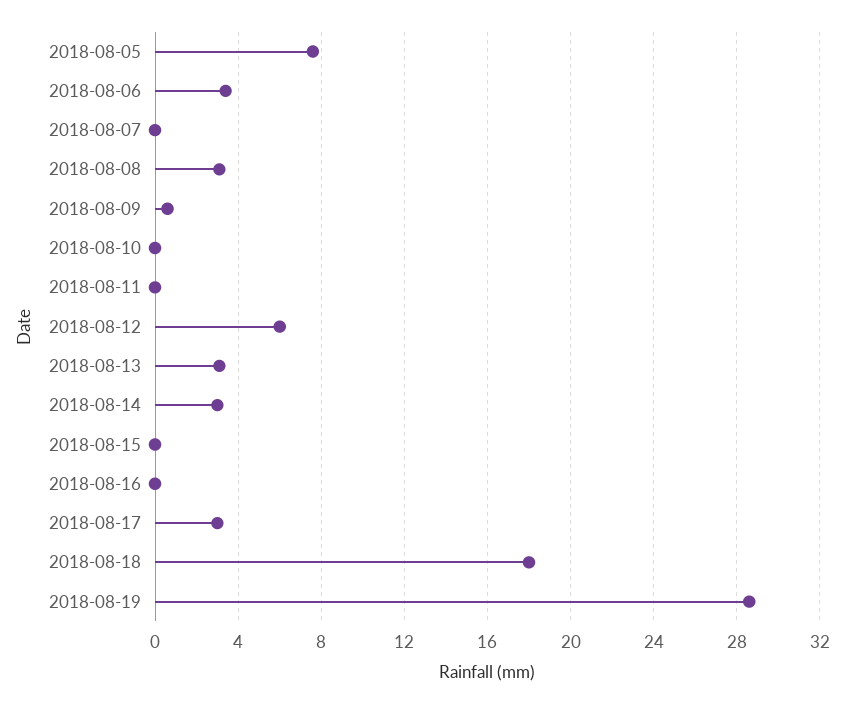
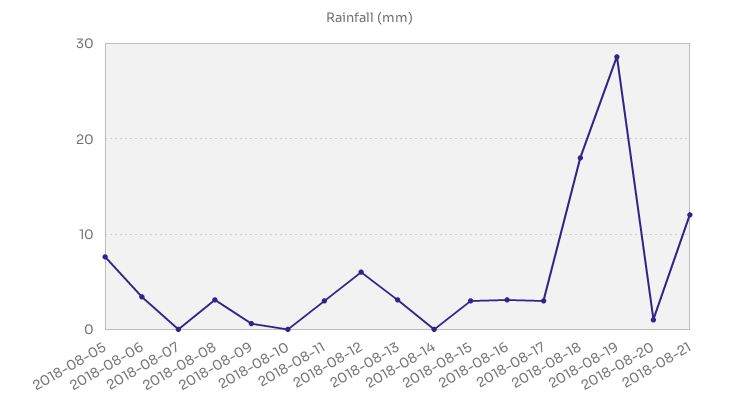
2018-08-11: 0 -> 3
2018-08-14: 3 -> 0
2018-08-15: 0 -> 3
2018-08-16: 0 -> 3
2018-08-20: none -> 1
2018-08-21: none -> 12

